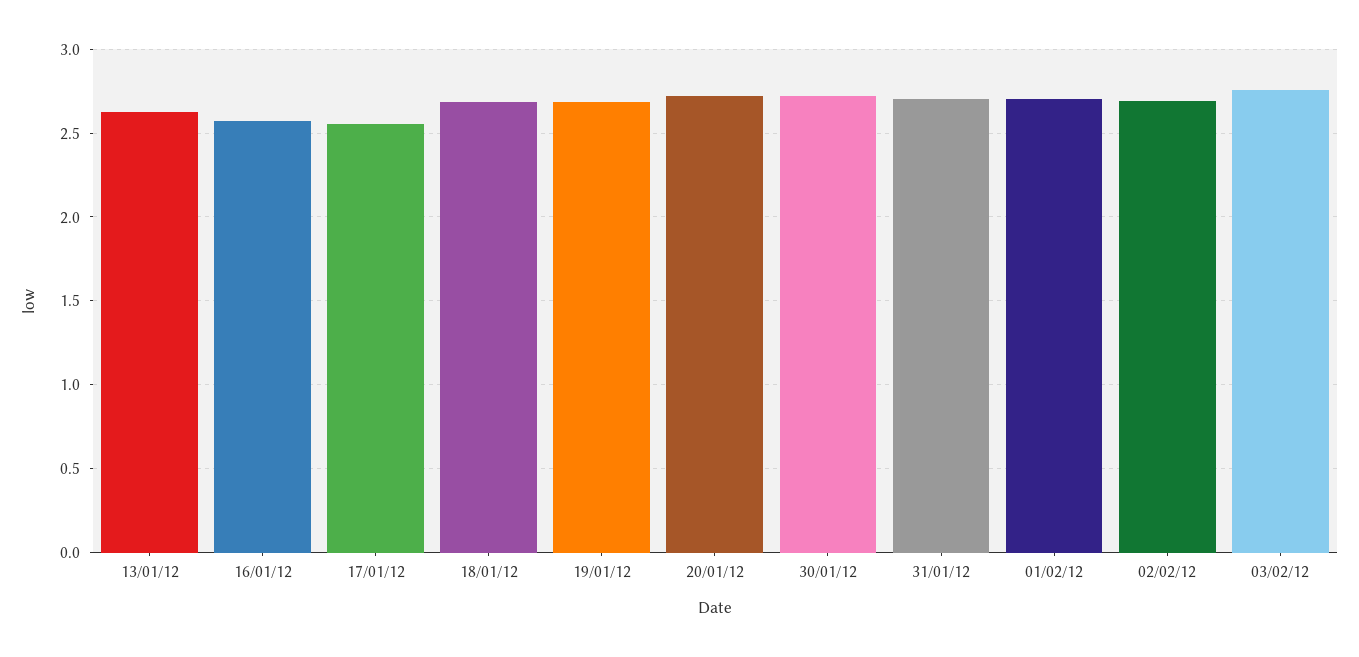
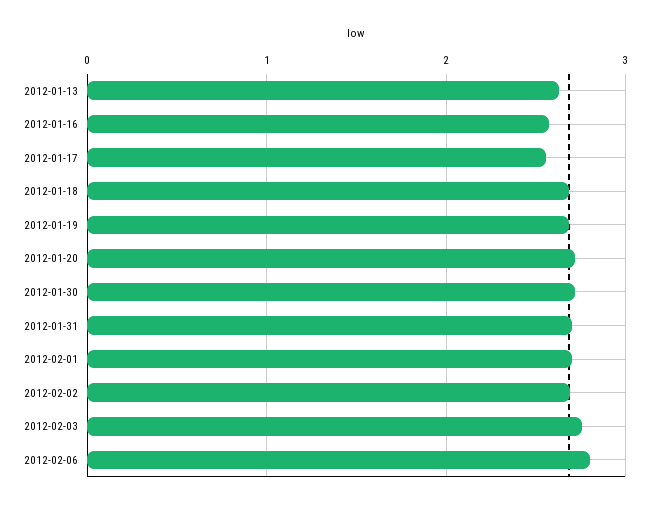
2012-02-06: none -> 2.8

